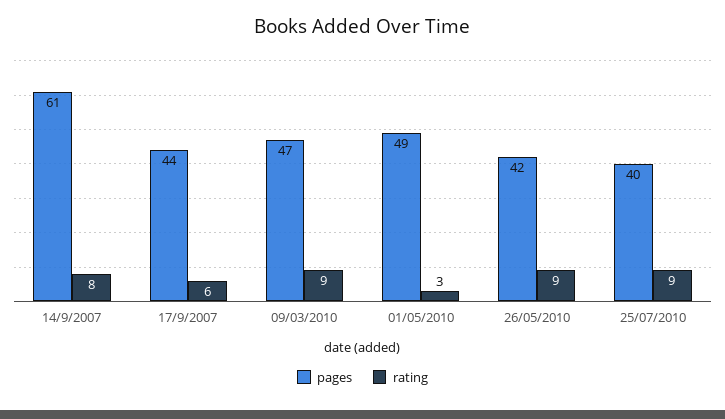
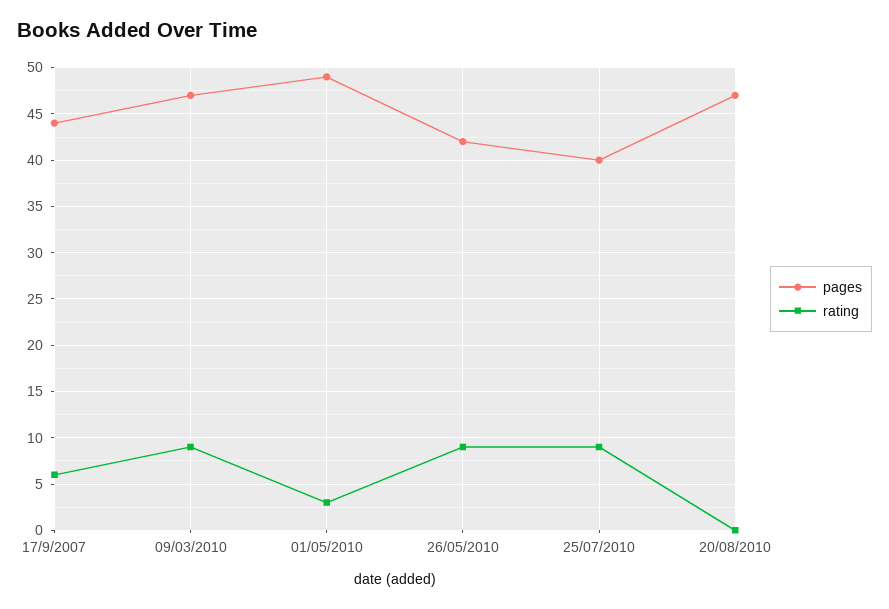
pages, 14/9/2007: 61 -> none
rating, 14/9/2007: 8 -> none
pages, 20/08/2010: none -> 47
rating, 20/08/2010: none -> 0

